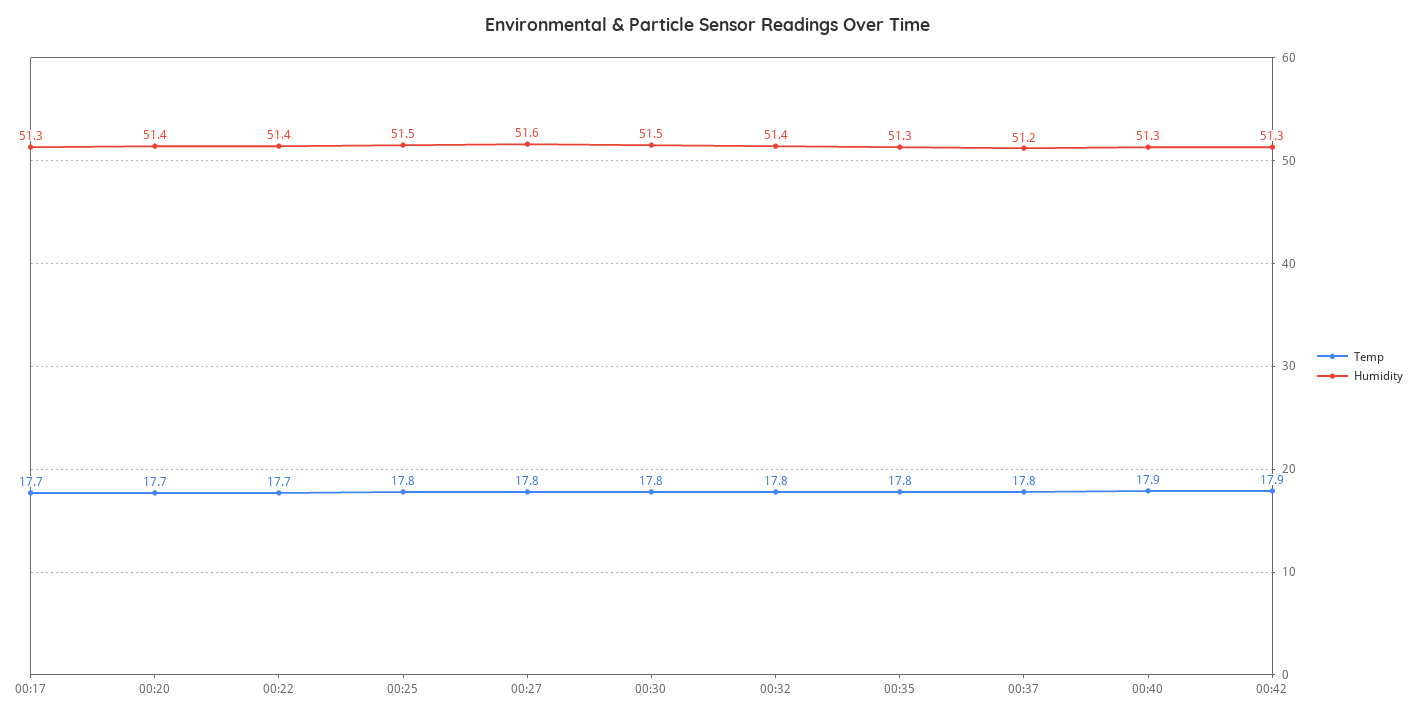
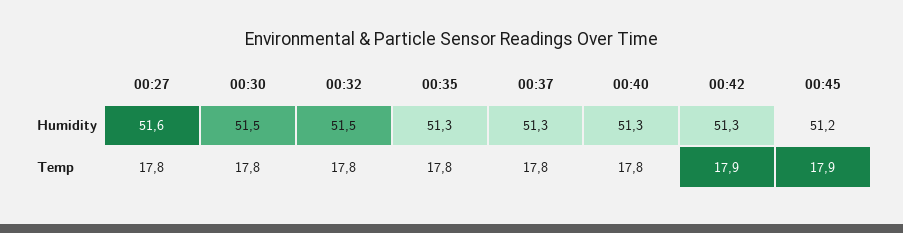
Temp, 00:17: 17.7 -> none
Humidity, 00:17: 51.3 -> none
Temp, 00:20: 17.7 -> none
Humidity, 00:20: 51.4 -> none
Temp, 00:22: 17.7 -> none
Humidity, 00:22: 51.4 -> none
Temp, 00:25: 17.8 -> none
Humidity, 00:25: 51.5 -> none
Humidity, 00:32: 51.4 -> 51.5
Humidity, 00:37: 51.2 -> 51.3
Temp, 00:40: 17.9 -> 17.8
Humidity, 00:45: none -> 51.2
Temp, 00:45: none -> 17.9

